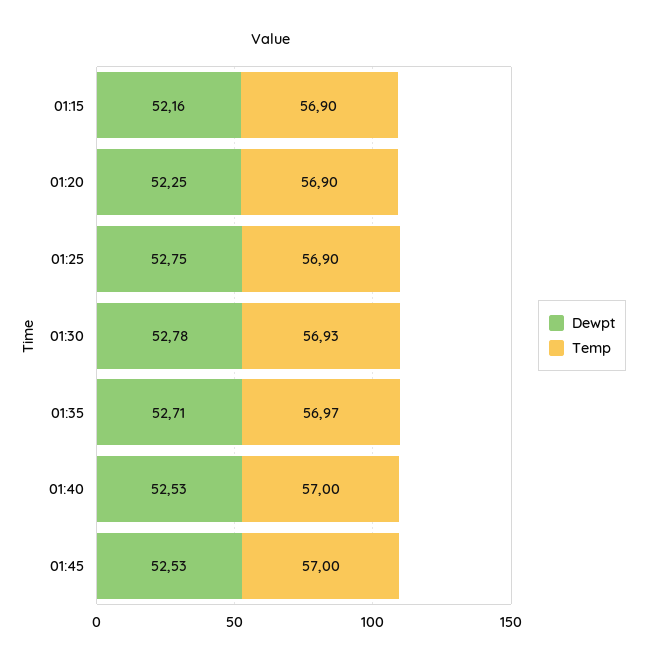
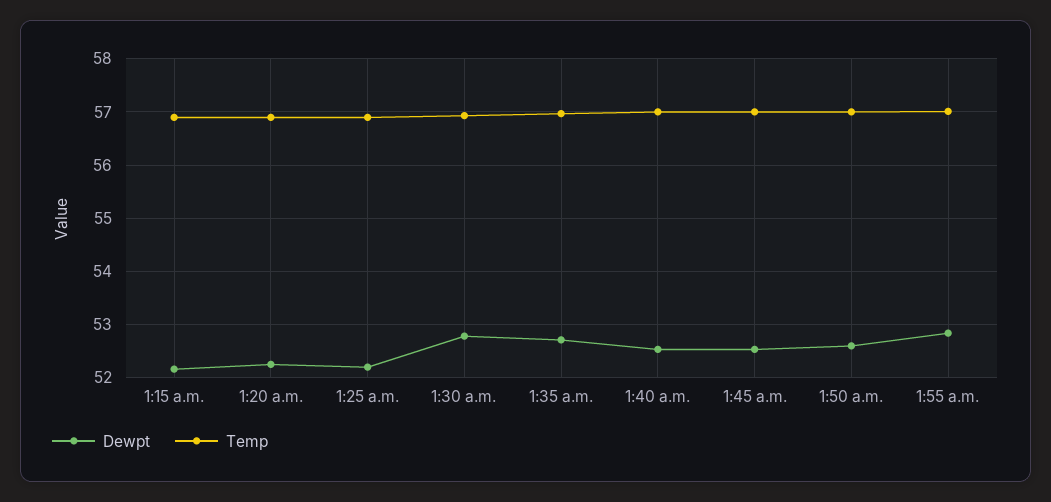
Dewpt, 01:25: 52.75 -> 52.2
Dewpt, 1:50 a.m.: none -> 52.6
Temp, 1:50 a.m.: none -> 57
Dewpt, 1:55 a.m.: none -> 52.8
Temp, 1:55 a.m.: none -> 57

